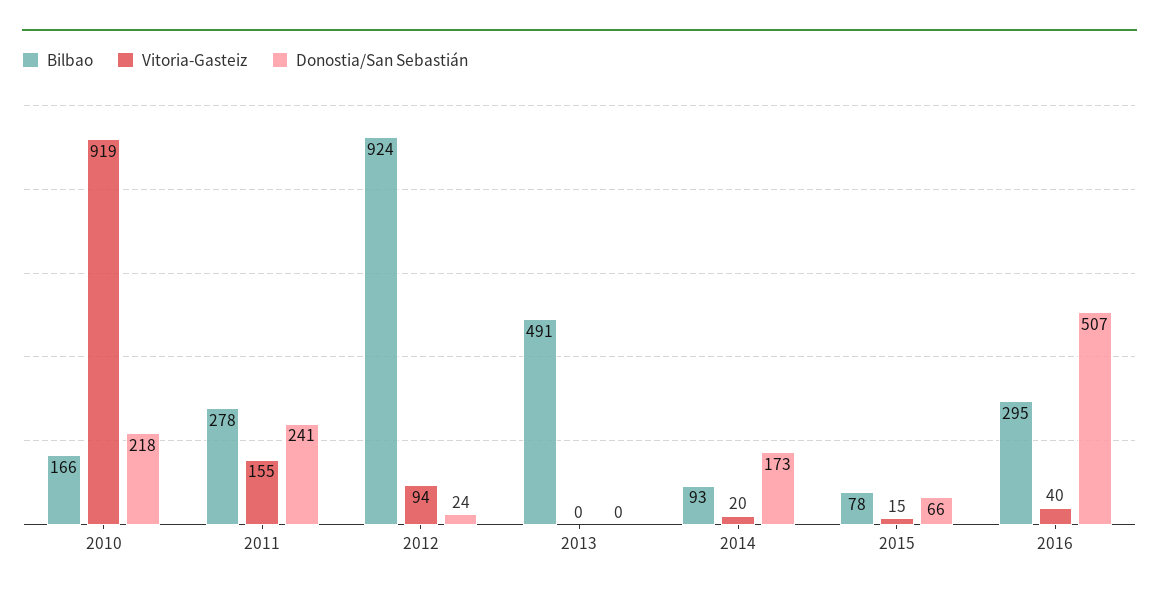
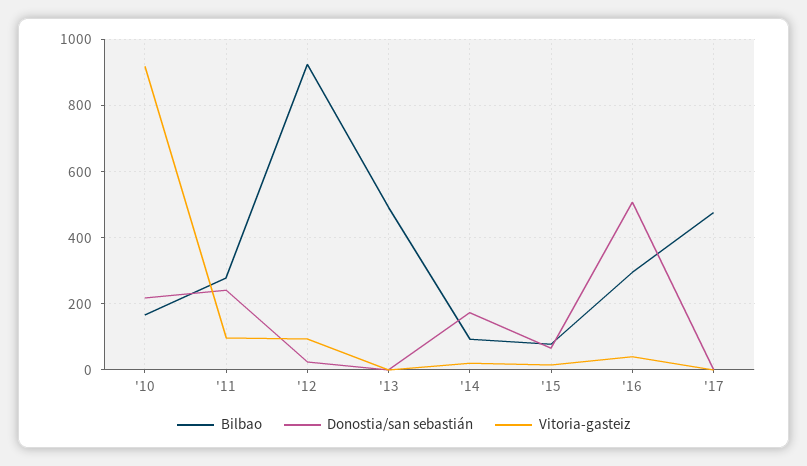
Vitoria-Gasteiz, 2011: 155 -> 100
Bilbao, '17: none -> 480
Donostia/San Sebastián, '17: none -> 0
Vitoria-Gasteiz, '17: none -> 0

